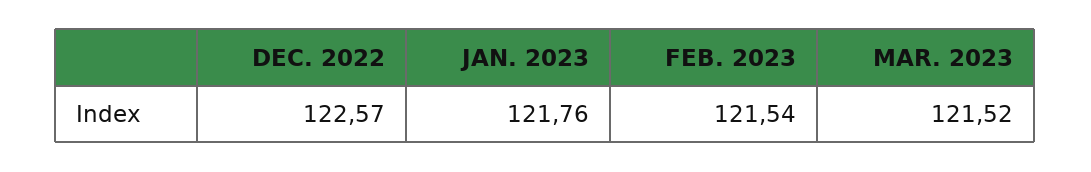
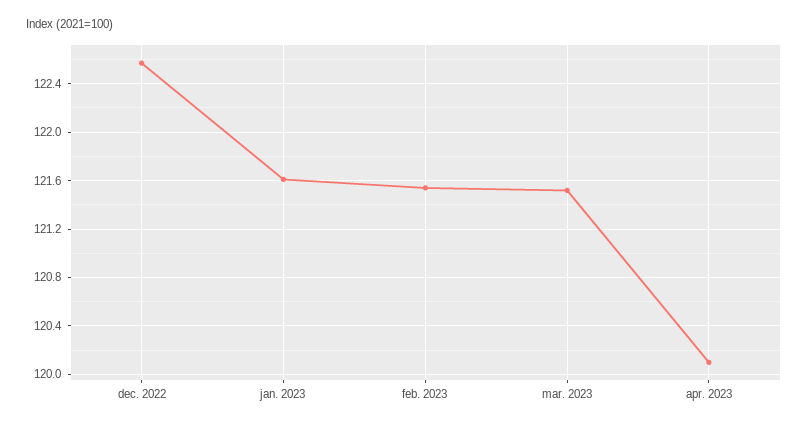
JAN. 2023: 121.76 -> 121.6
apr. 2023: none -> 120.1

